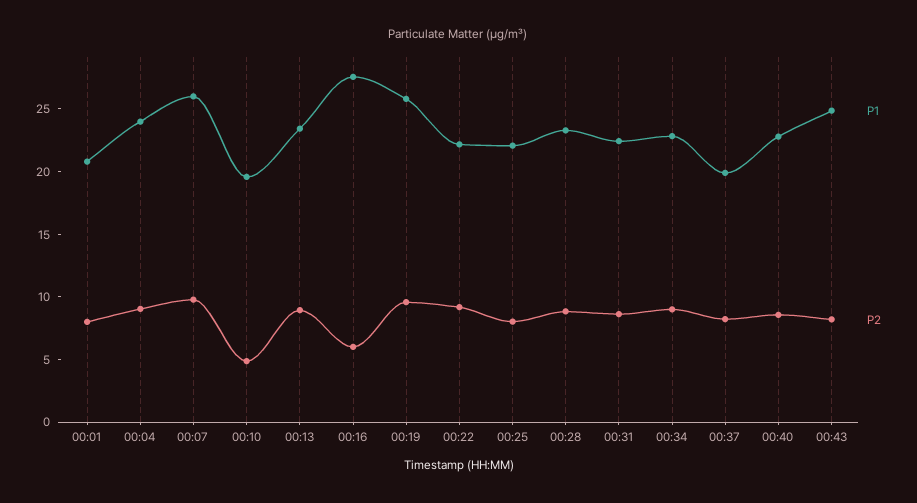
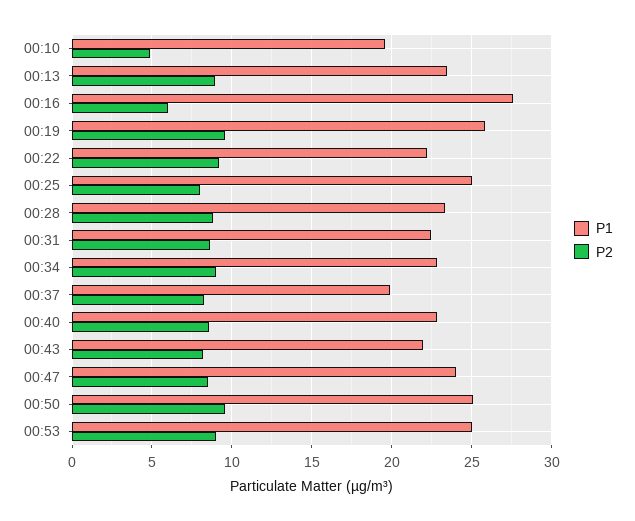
P1, 00:01: 21 -> none
P2, 00:01: 8 -> none
P1, 00:04: 24 -> none
P2, 00:04: 9 -> none
P1, 00:07: 26 -> none
P2, 00:07: 10 -> none
P1, 00:25: 22 -> 25
P1, 00:43: 25 -> 22
P1, 00:47: none -> 24
P2, 00:47: none -> 8.5
P1, 00:50: none -> 25
P2, 00:50: none -> 9.5
P1, 00:53: none -> 25
P2, 00:53: none -> 9

